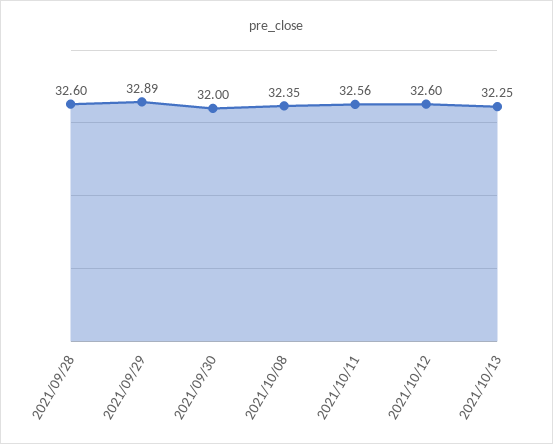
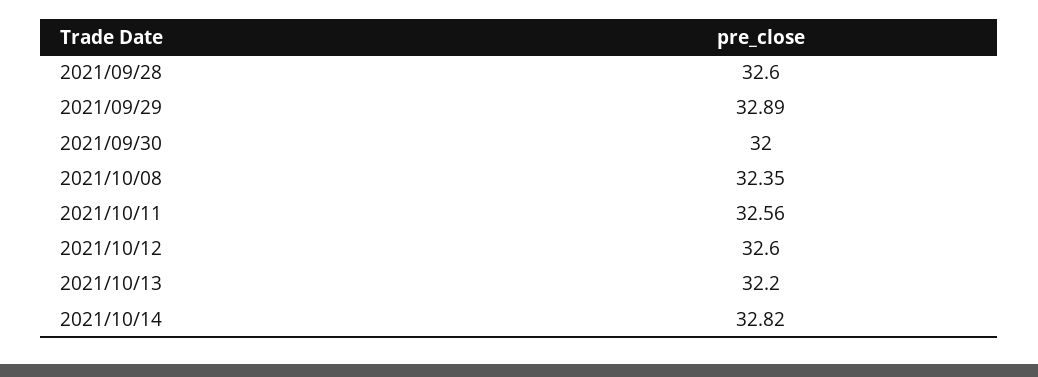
2021/10/13: 32.25 -> 32.2
2021/10/14: none -> 32.82

